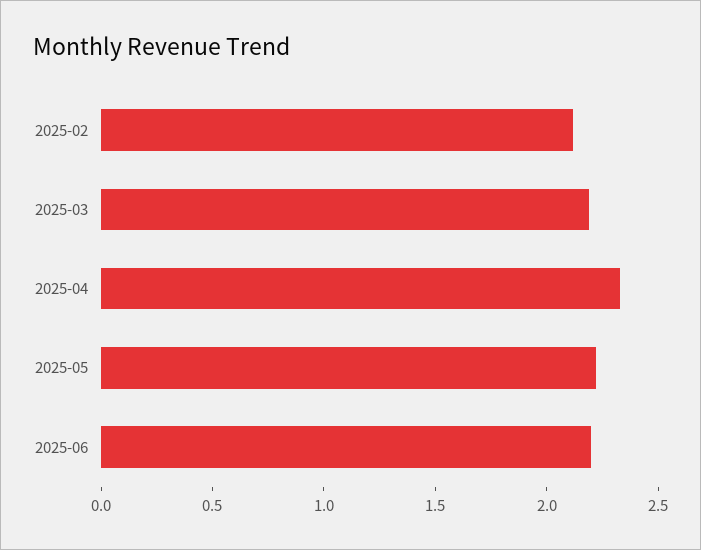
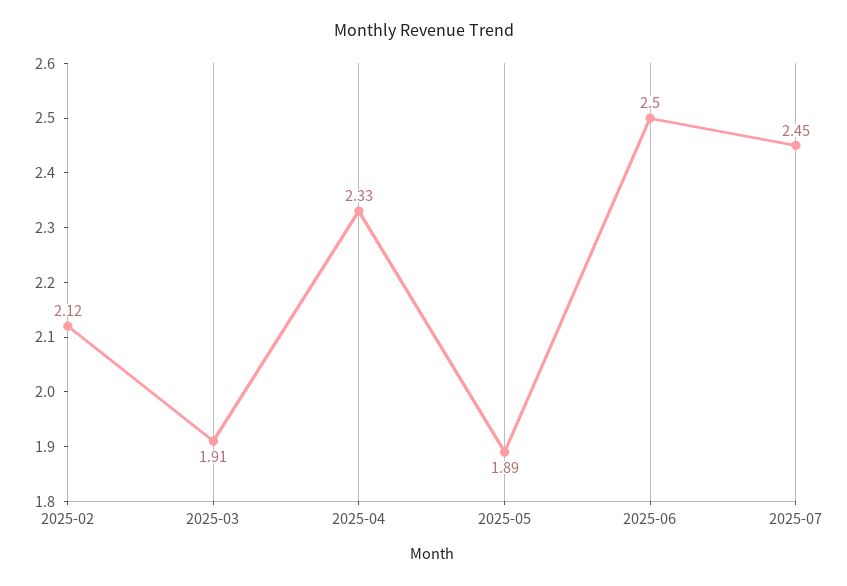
2025-03: 2.2 -> 1.91
2025-05: 2.2 -> 1.89
2025-06: 2.2 -> 2.5
2025-07: none -> 2.45

